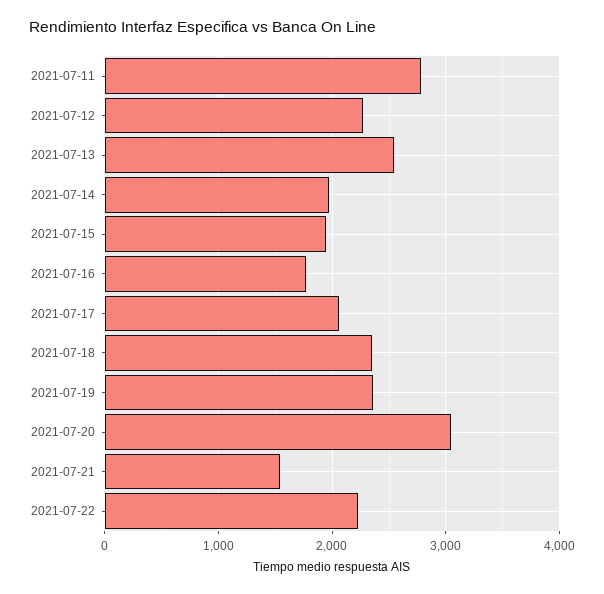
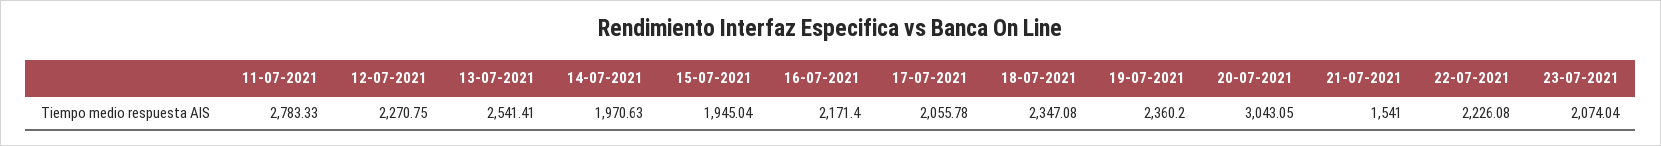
2021-07-16: 1800 -> 2171.4
23-07-2021: none -> 2074.04

